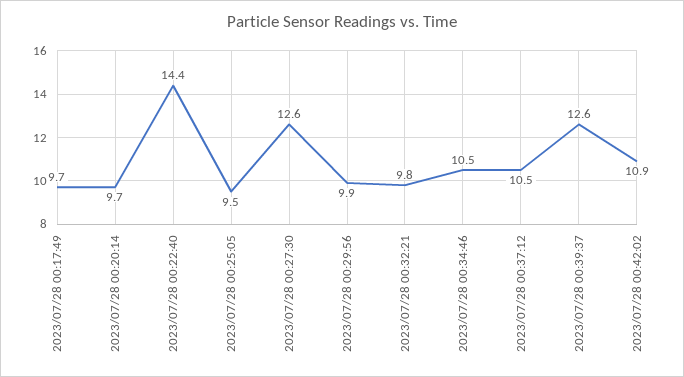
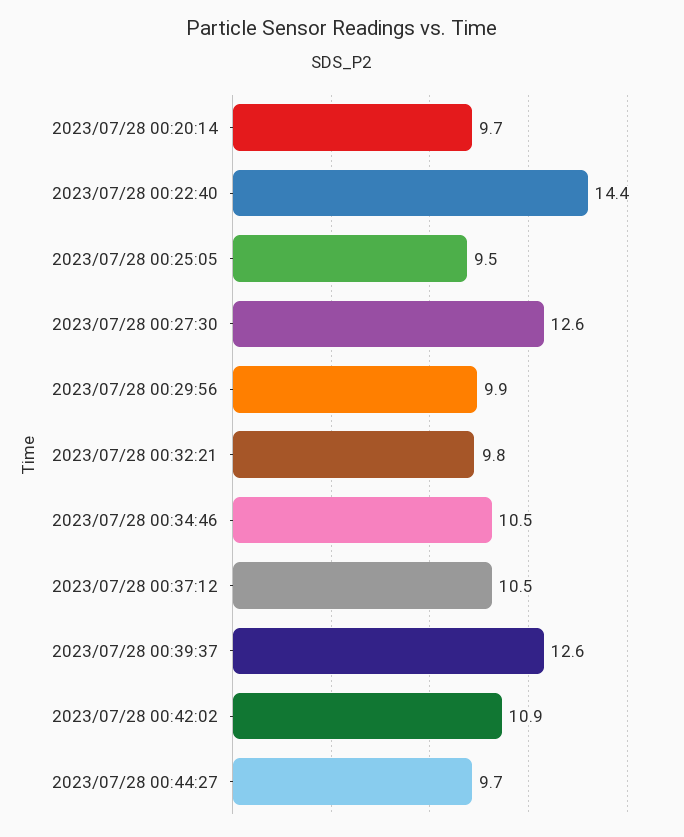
2023/07/28 00:17:49: 9.7 -> none
2023/07/28 00:44:27: none -> 9.7

